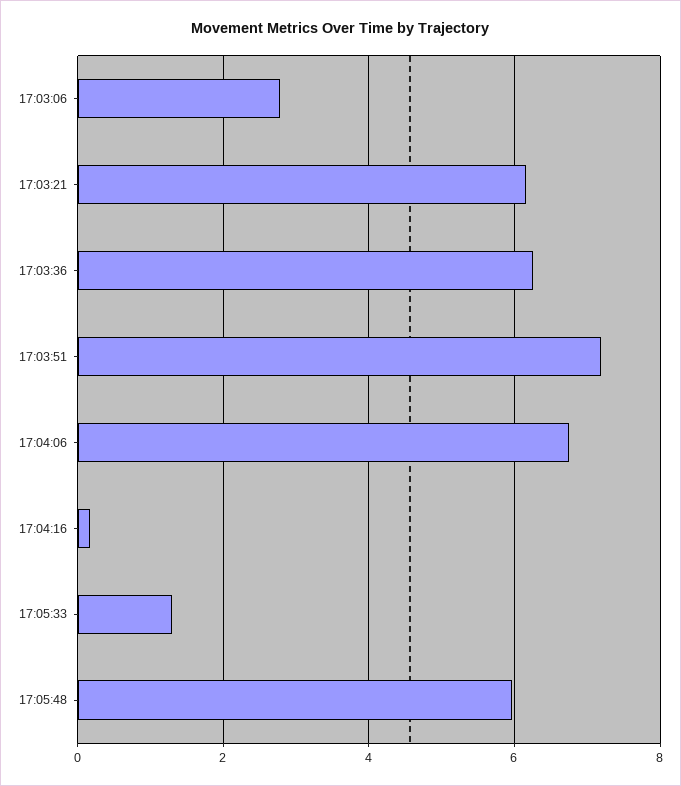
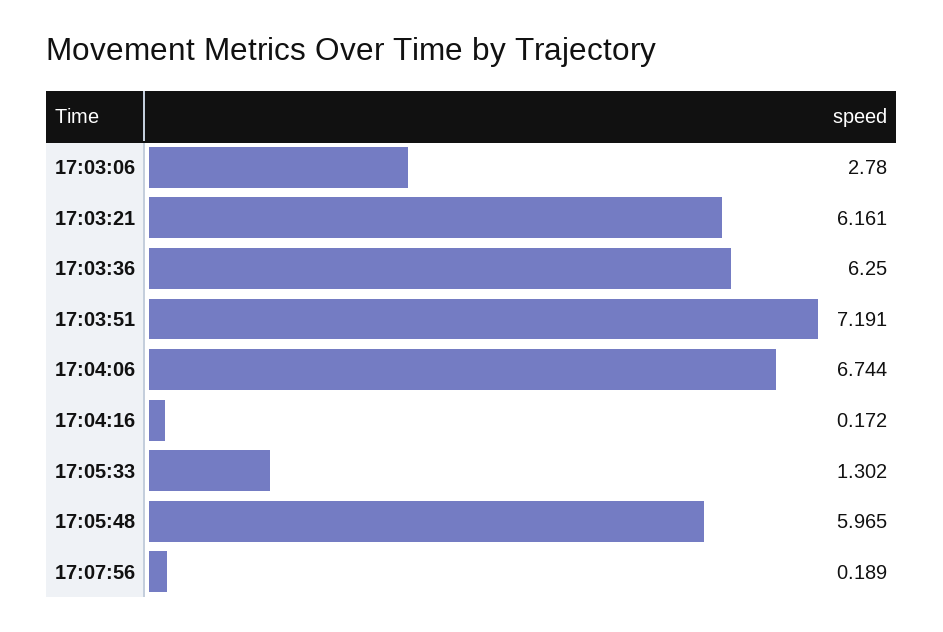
17:07:56: none -> 0.189

